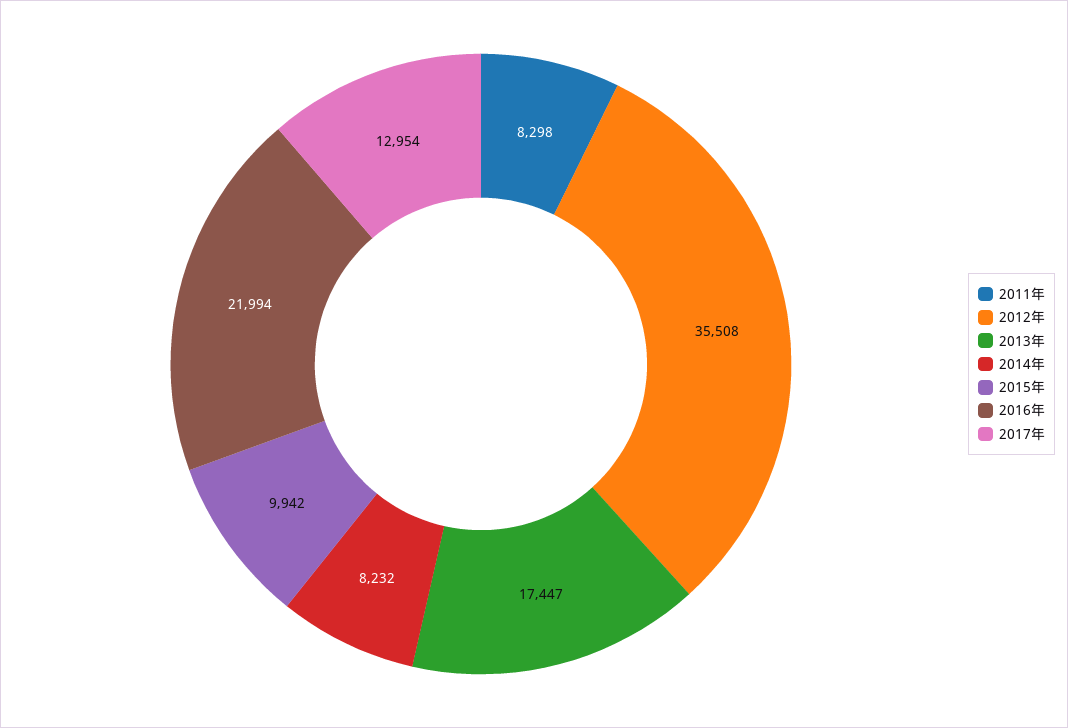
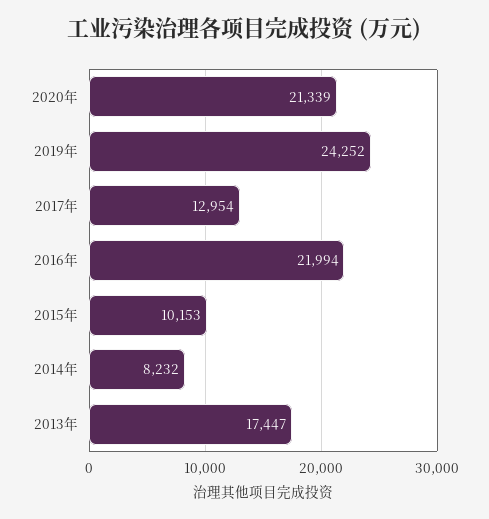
2011年: 8298 -> none
2012年: 35508 -> none
2015年: 9942 -> 10153
2020年: none -> 21339
2019年: none -> 24252

